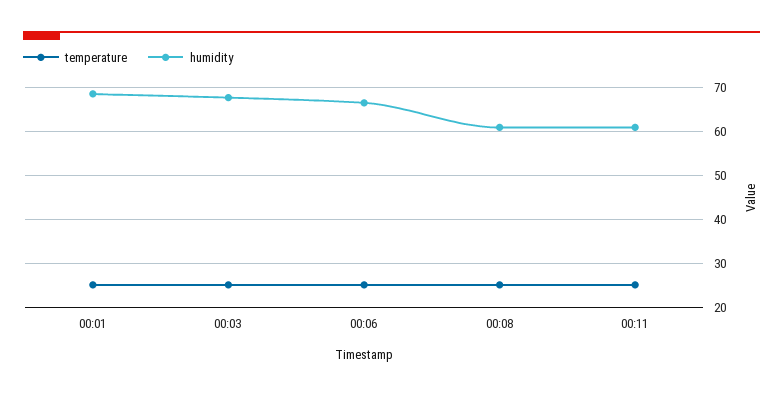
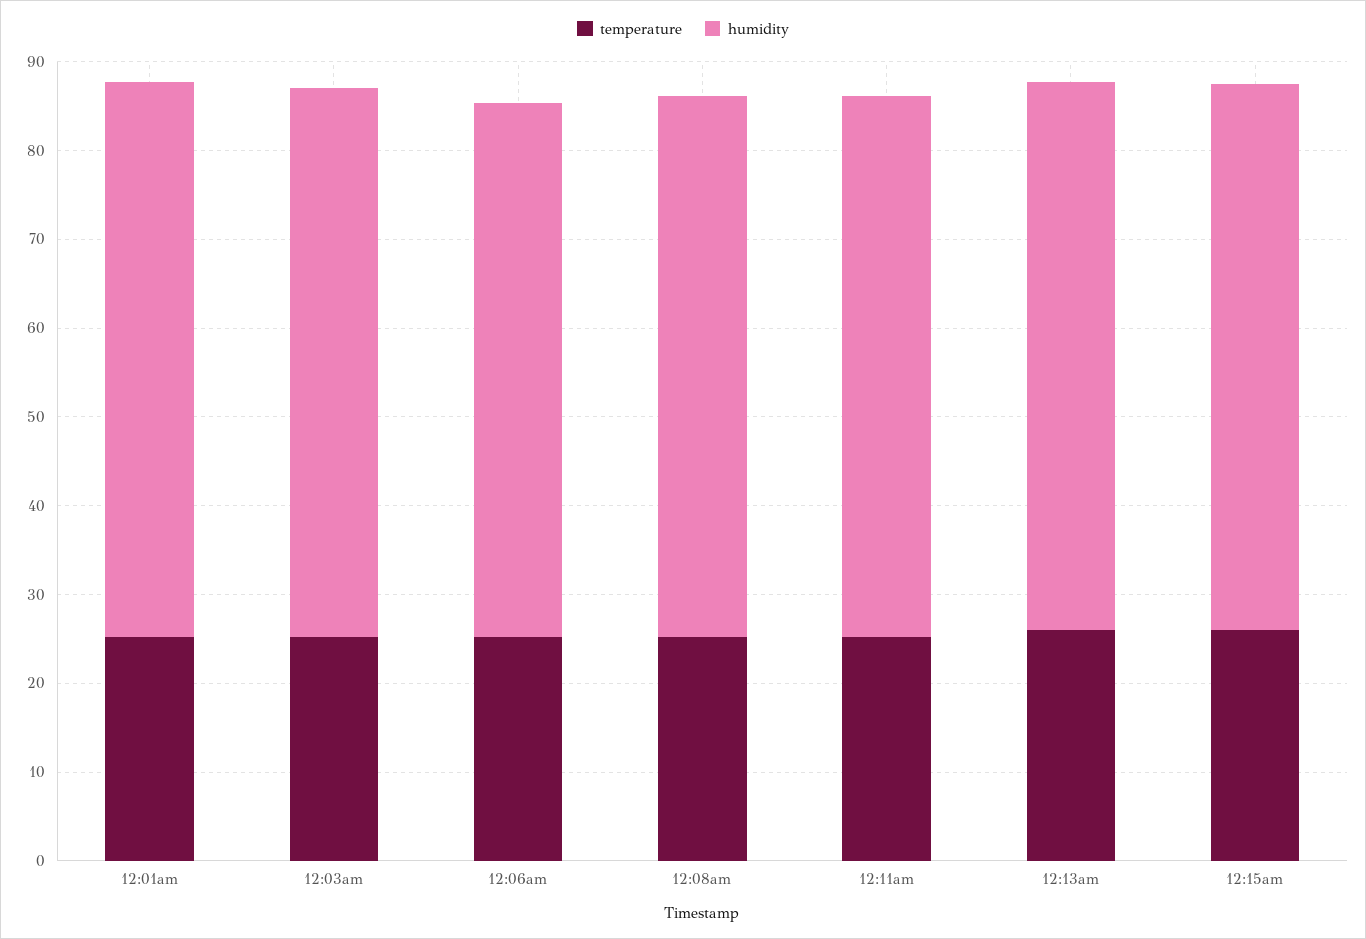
humidity, 00:01: 68 -> 62
humidity, 00:03: 68 -> 62
humidity, 00:06: 66 -> 60
temperature, 12:13am: none -> 26
humidity, 12:13am: none -> 62
temperature, 12:15am: none -> 26
humidity, 12:15am: none -> 62

